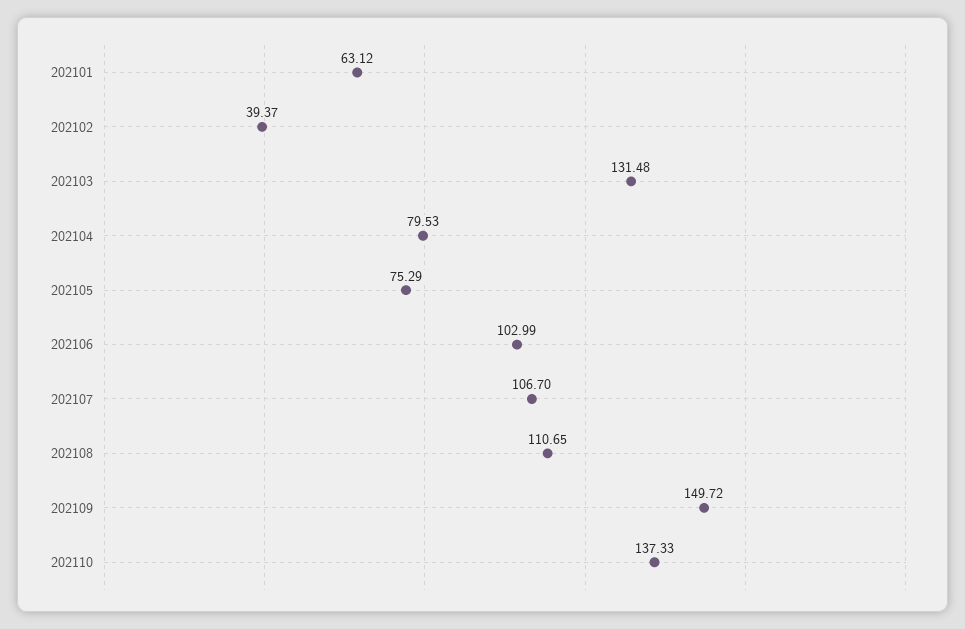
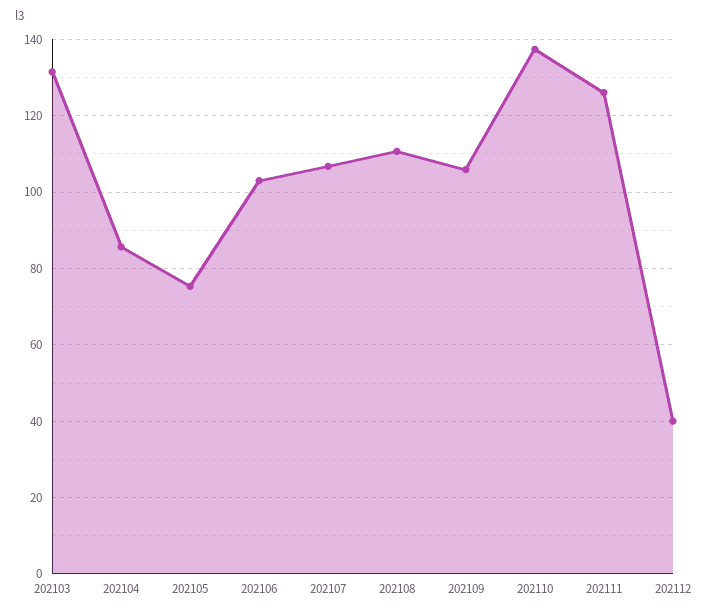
202101: 63.12 -> none
202102: 39.37 -> none
202104: 79.53 -> 86
202109: 149.72 -> 106
202111: none -> 126
202112: none -> 40

